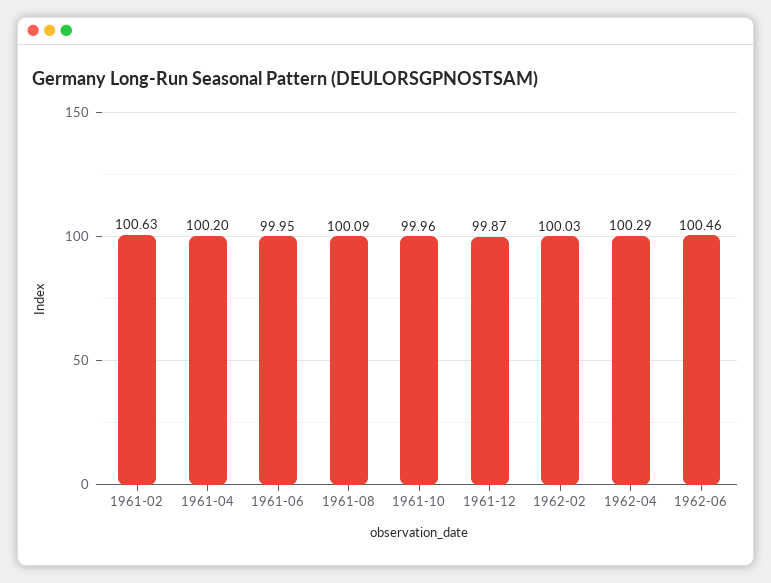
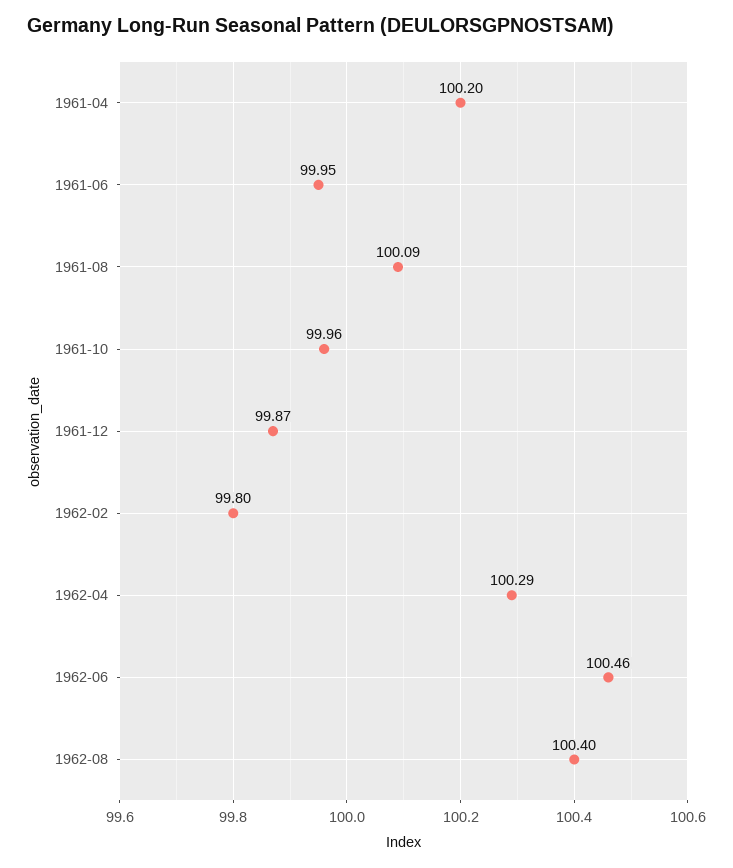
1961-02: 100.63 -> none
1962-02: 100.03 -> 99.8
1962-08: none -> 100.4

